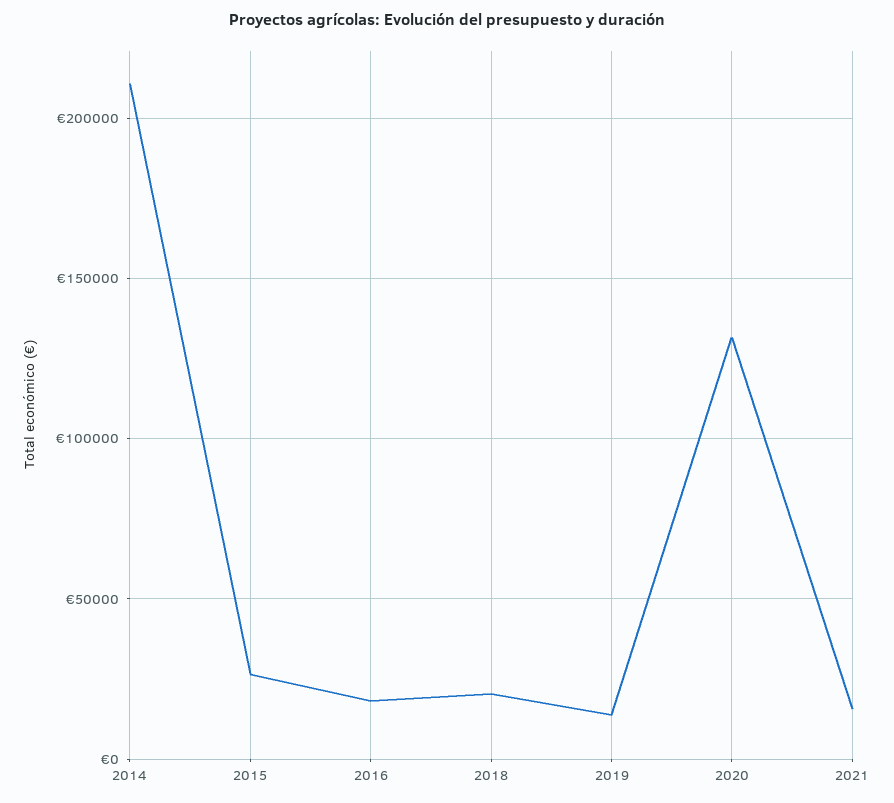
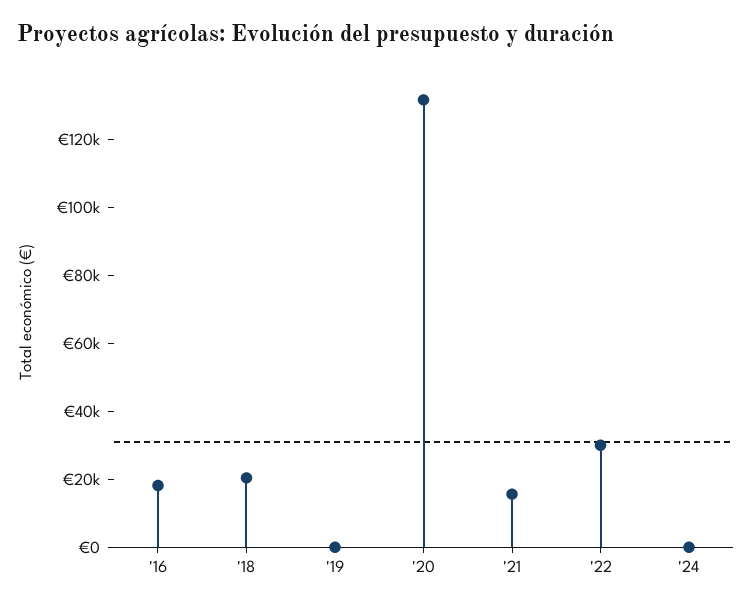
2014: 210000 -> none
2015: 25000 -> none
2019: 15000 -> 0
'22: none -> 30000
'24: none -> 0

